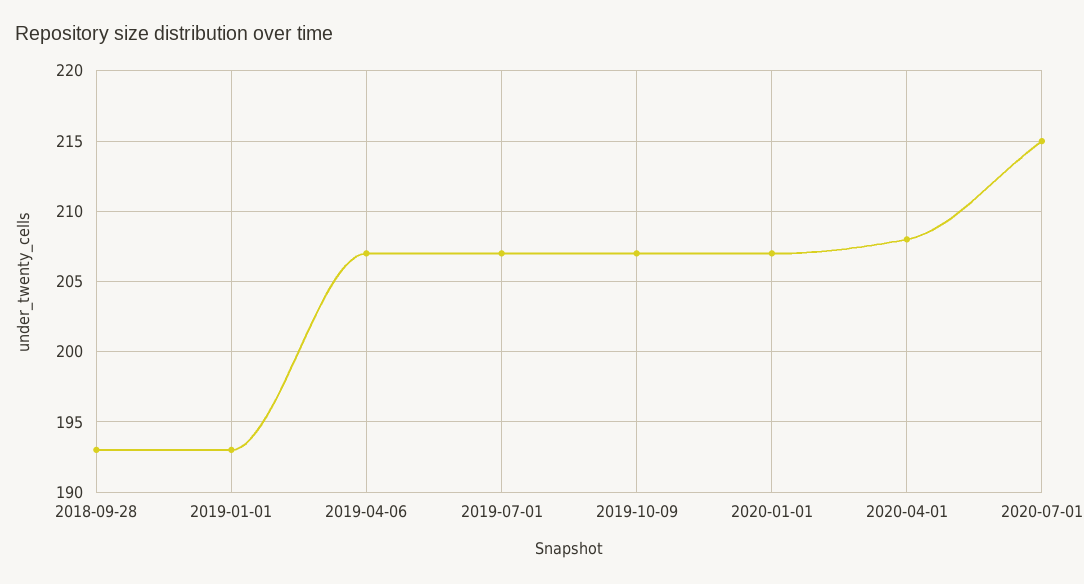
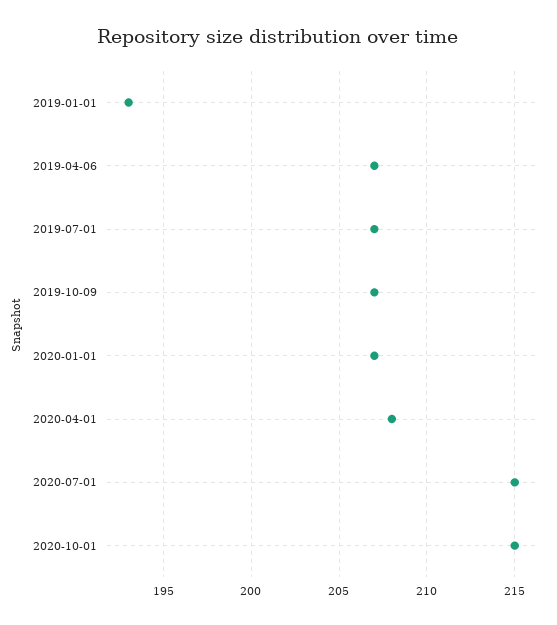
2018-09-28: 193 -> none
2020-10-01: none -> 215

